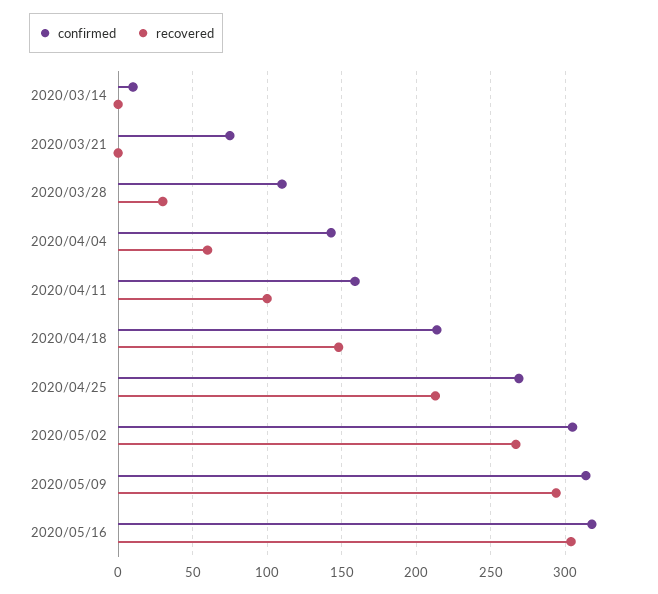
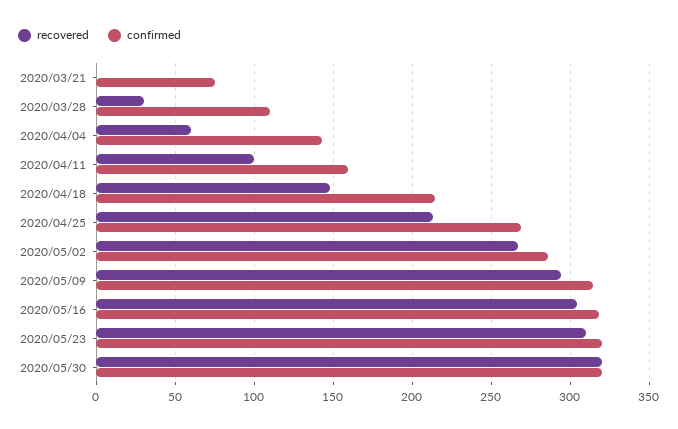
confirmed, 2020/03/14: 10 -> none
recovered, 2020/03/14: 0 -> none
confirmed, 2020/05/02: 305 -> 285
recovered, 2020/05/23: none -> 310
confirmed, 2020/05/23: none -> 320
recovered, 2020/05/30: none -> 320
confirmed, 2020/05/30: none -> 320

